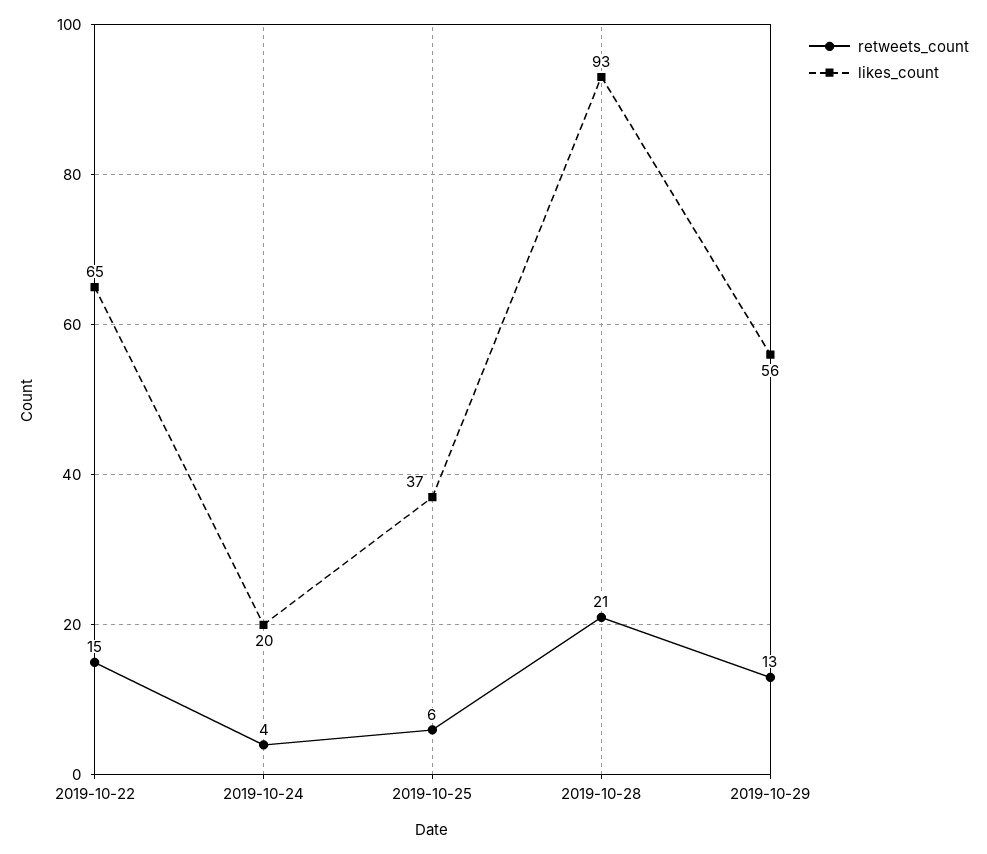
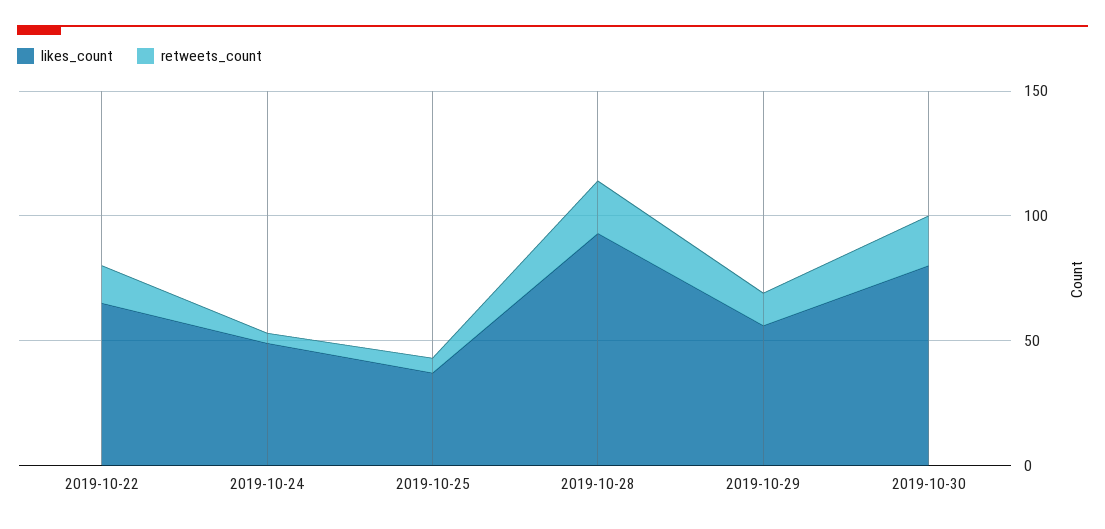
likes_count, 2019-10-24: 20 -> 50
likes_count, 2019-10-30: none -> 80
retweets_count, 2019-10-30: none -> 20

